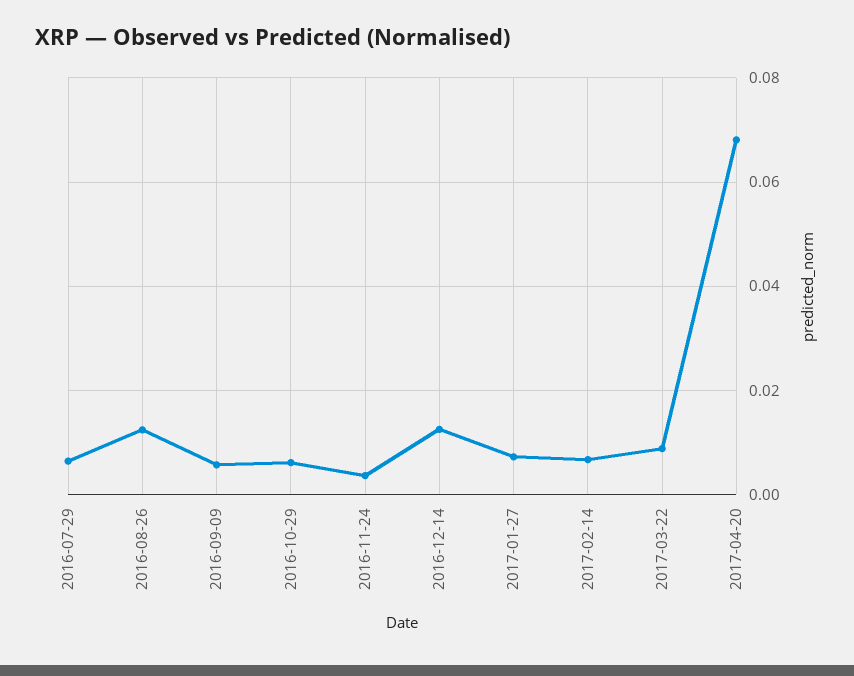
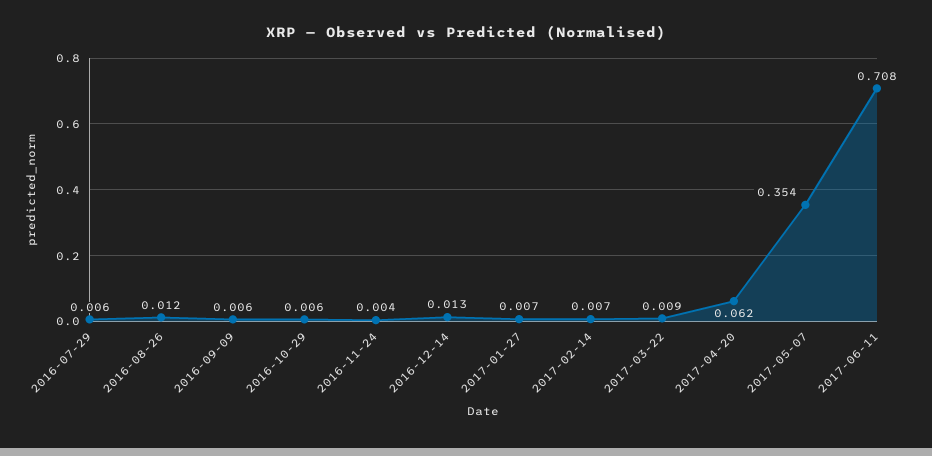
2017-04-20: 0.068 -> 0.062
2017-05-07: none -> 0.354
2017-06-11: none -> 0.708

